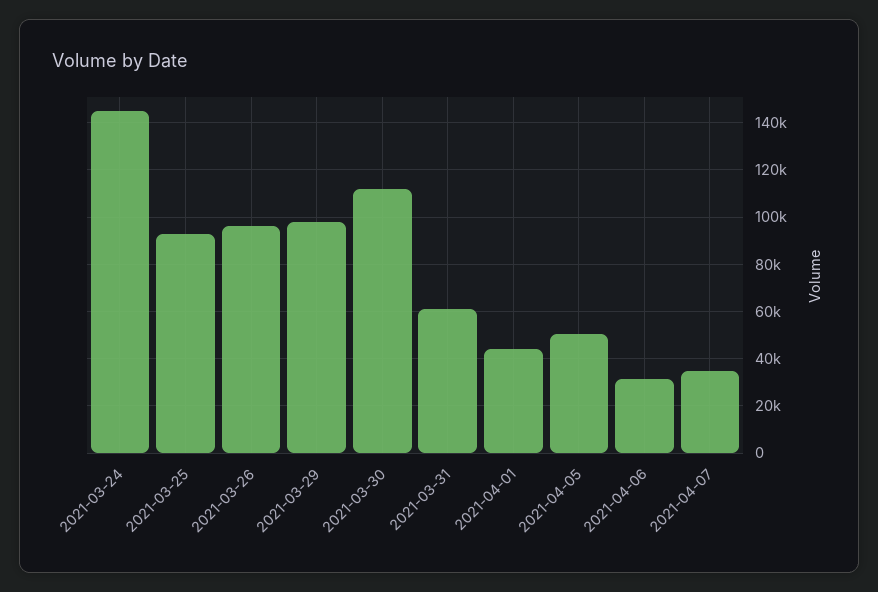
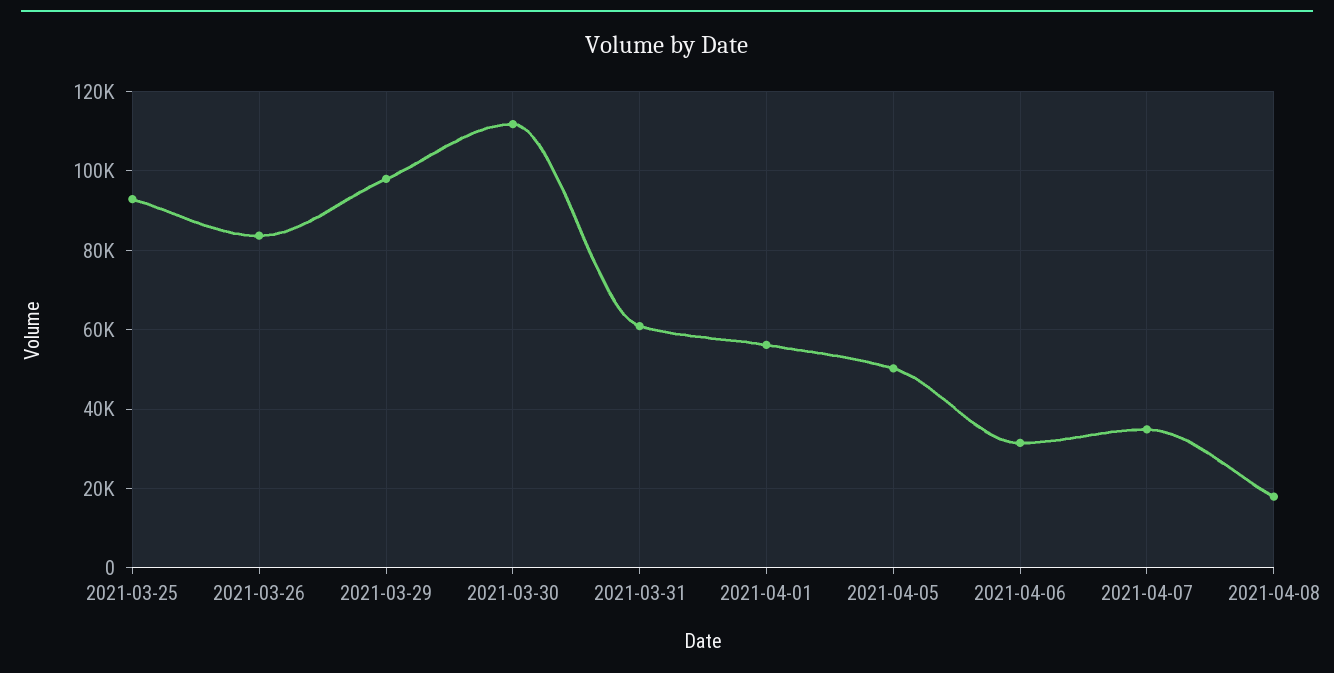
2021-03-24: 145000 -> none
2021-03-26: 95000 -> 84000
2021-04-01: 45000 -> 56000
2021-04-08: none -> 18000

